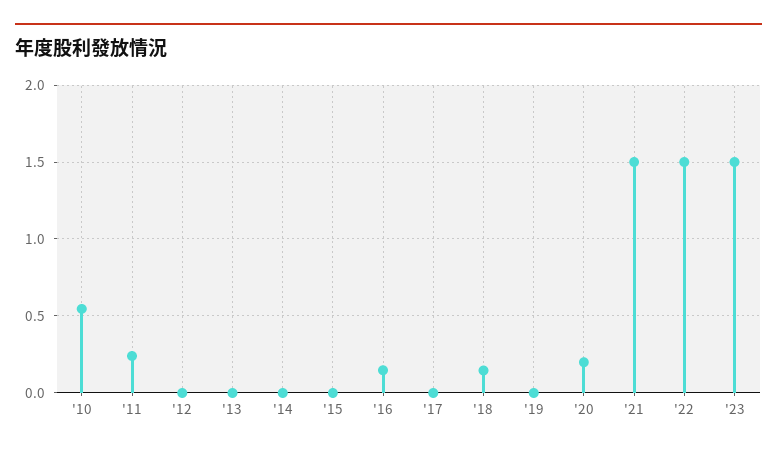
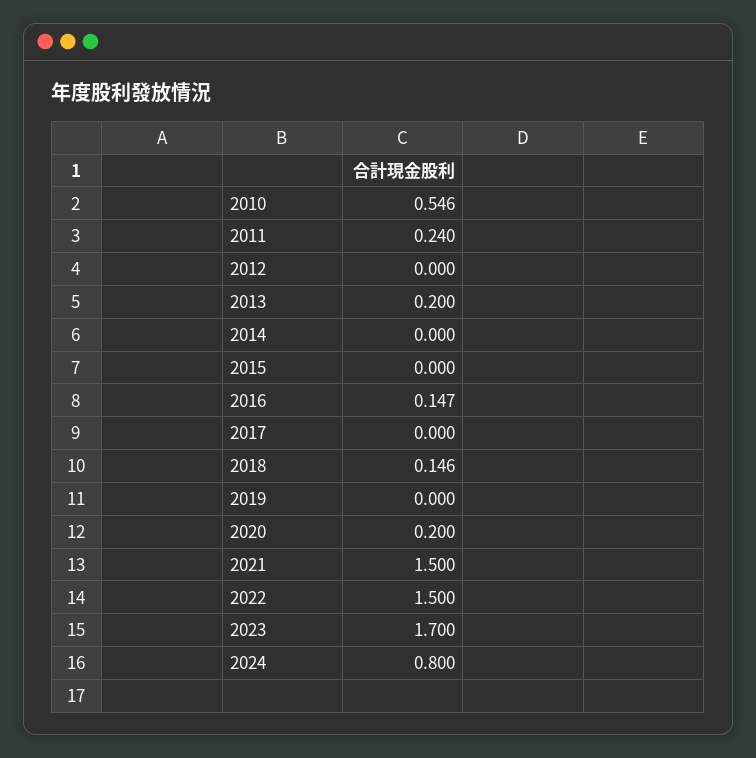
'13: 0 -> 0.2
'23: 1.5 -> 1.7
2024: none -> 0.8

